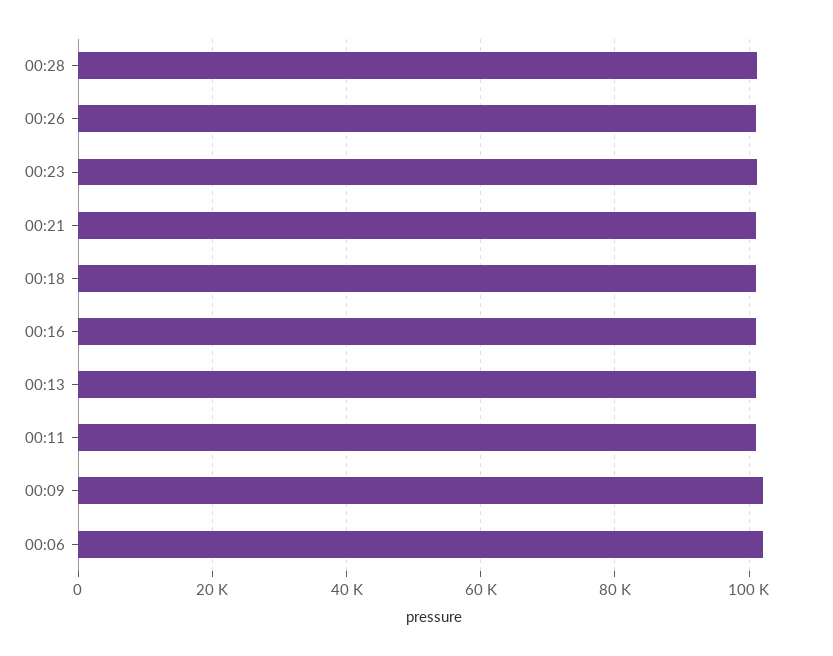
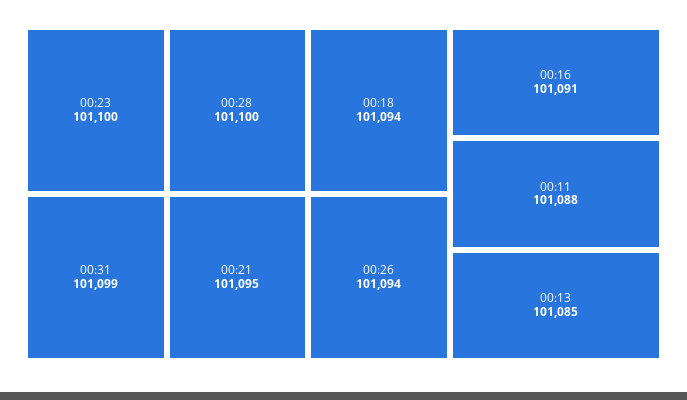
00:09: 102000 -> none
00:06: 102000 -> none
00:31: none -> 101099

